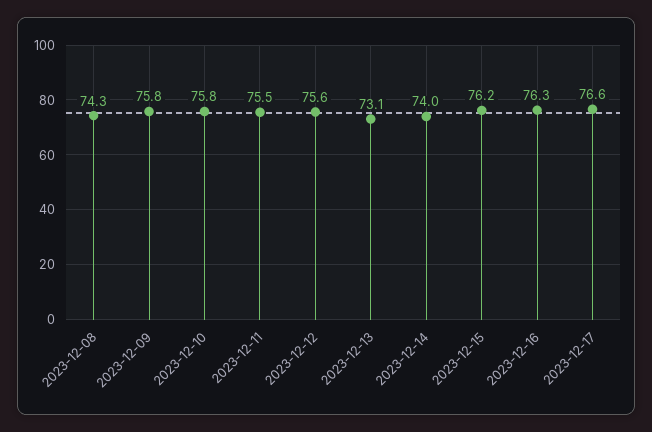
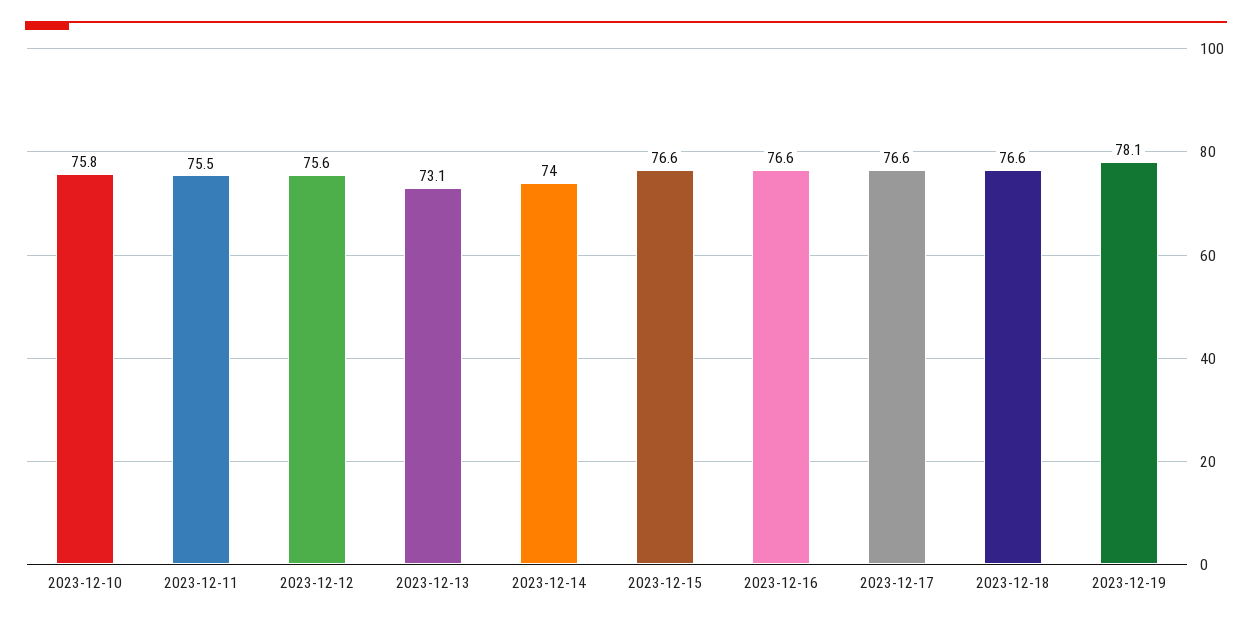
2023-12-08: 74.3 -> none
2023-12-09: 75.8 -> none
2023-12-15: 76.2 -> 76.6
2023-12-16: 76.3 -> 76.6
2023-12-18: none -> 76.6
2023-12-19: none -> 78.1

